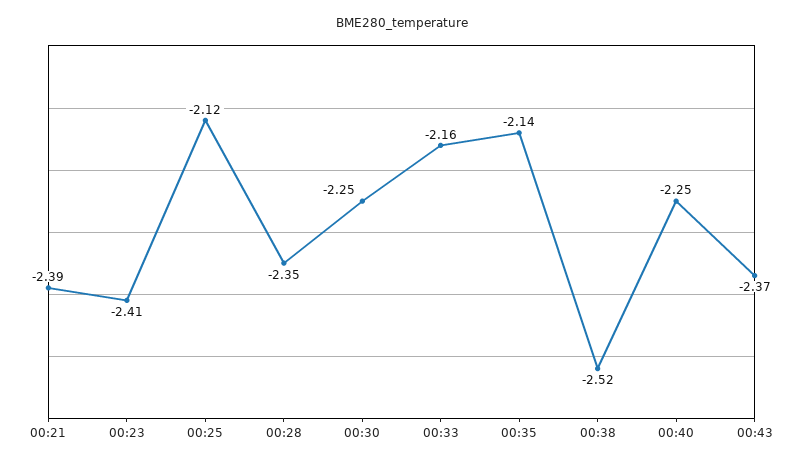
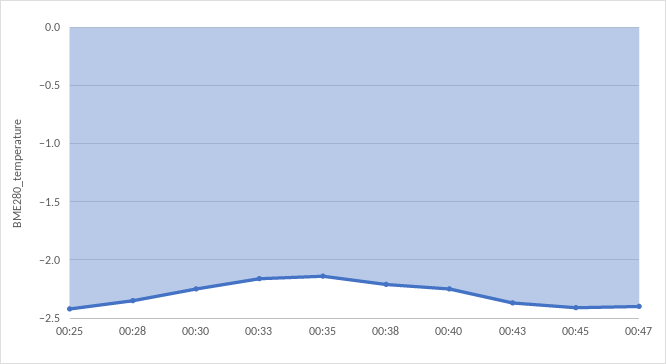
00:21: -2.39 -> none
00:23: -2.41 -> none
00:25: -2.12 -> -2.4
00:38: -2.52 -> -2.2
00:45: none -> -2.4
00:47: none -> -2.4

